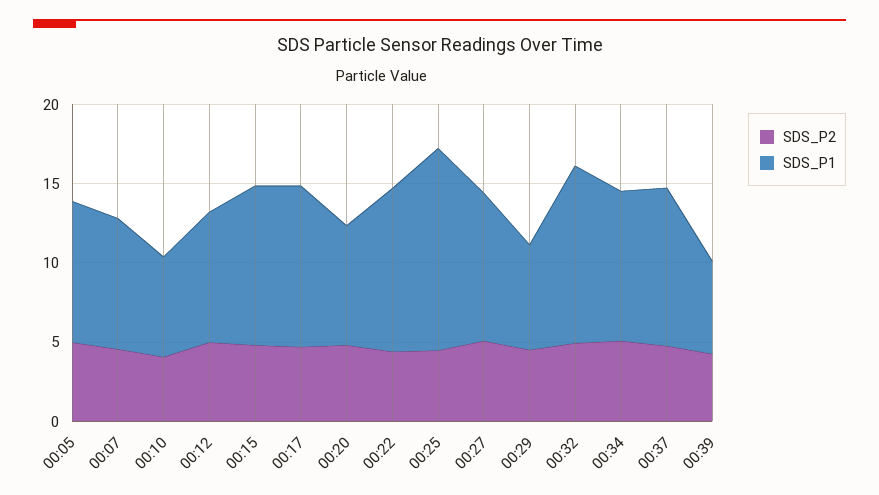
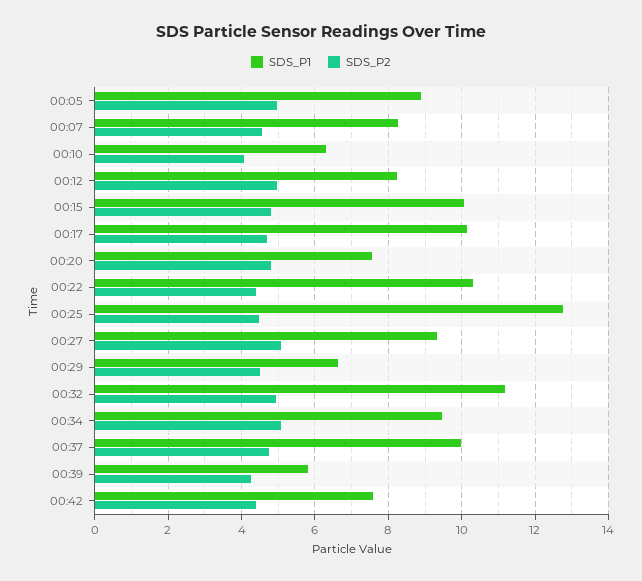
SDS_P1, 00:42: none -> 7.6
SDS_P2, 00:42: none -> 4.4

